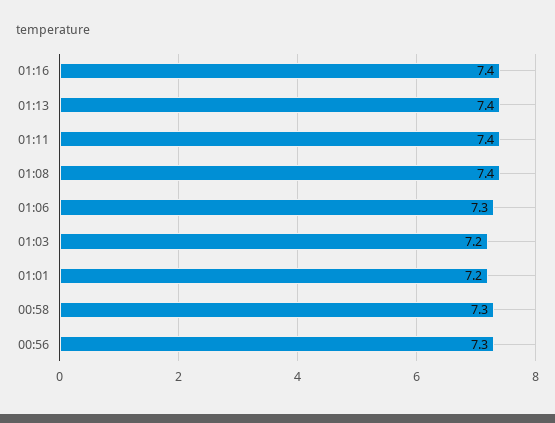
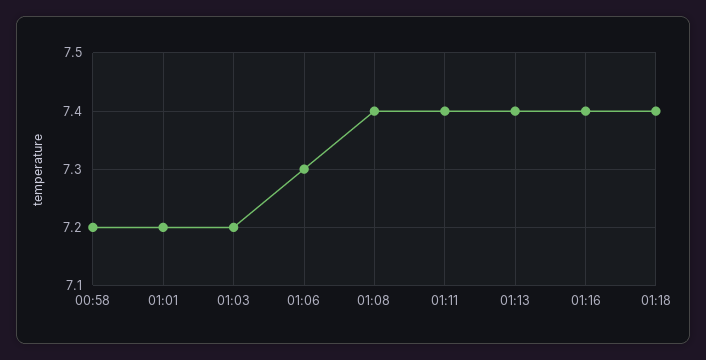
00:58: 7.3 -> 7.2
00:56: 7.3 -> none
01:18: none -> 7.4

